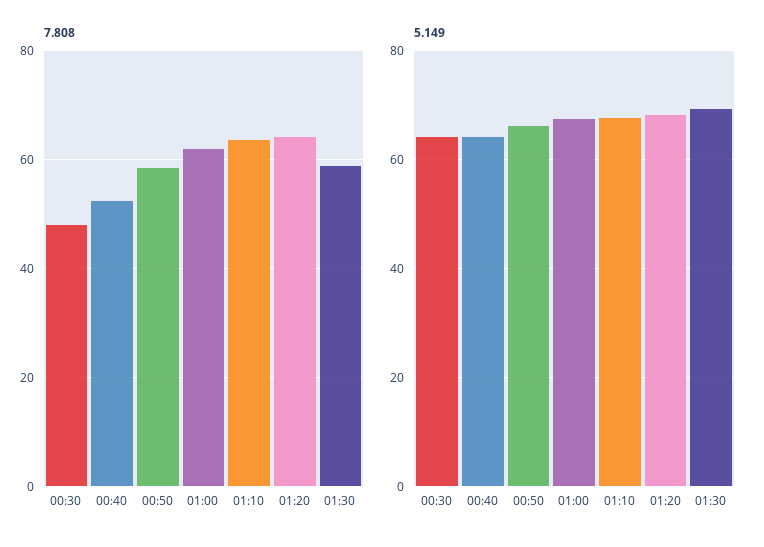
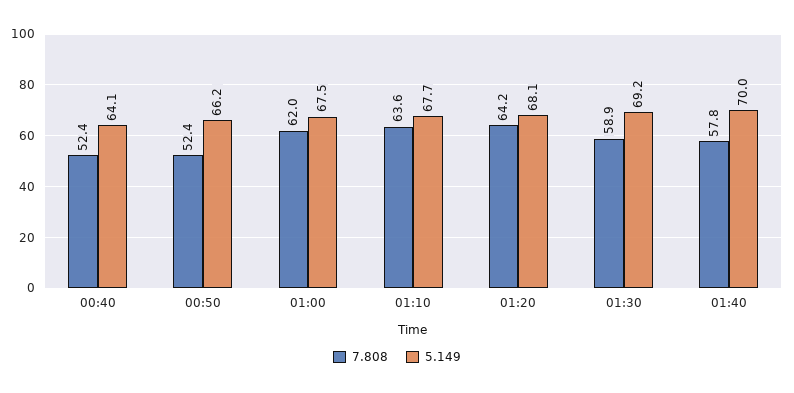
7.808, 00:30: 48 -> none
7.808, 00:50: 58 -> 52.4
5.149, 00:30: 64 -> none
7.808, 01:40: none -> 57.8
5.149, 01:40: none -> 70

